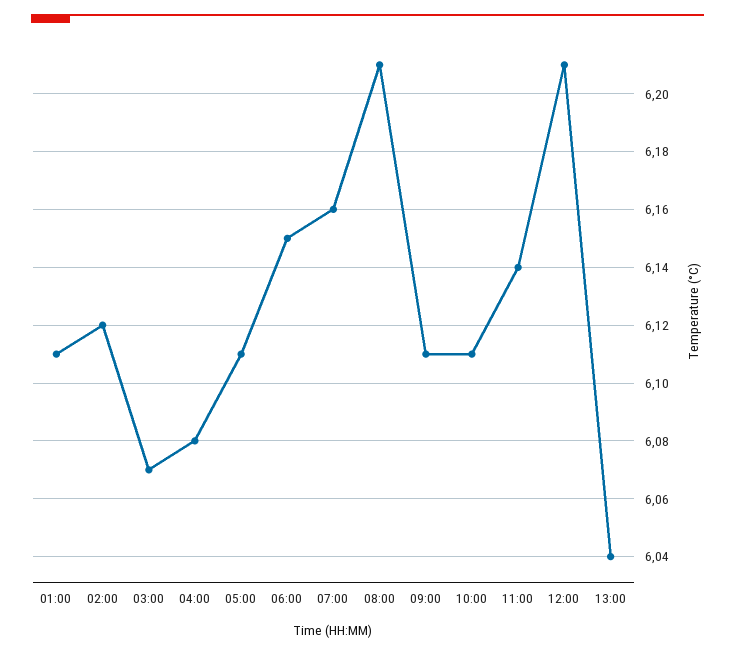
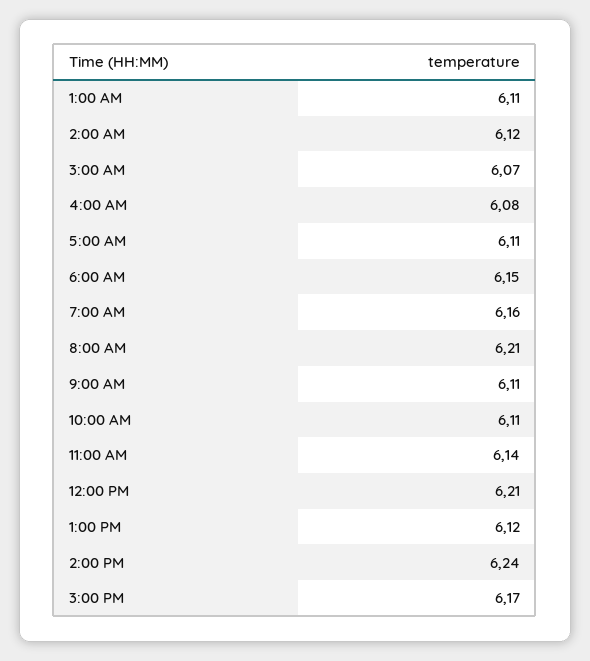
13:00: 6.04 -> 6.12
2:00 PM: none -> 6.24
3:00 PM: none -> 6.17

